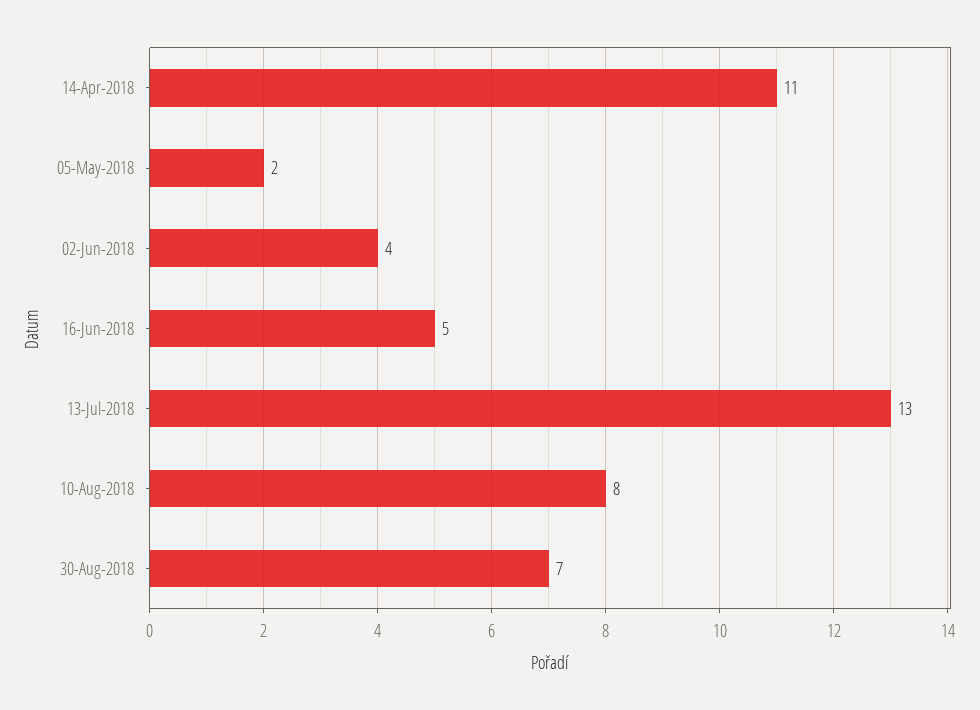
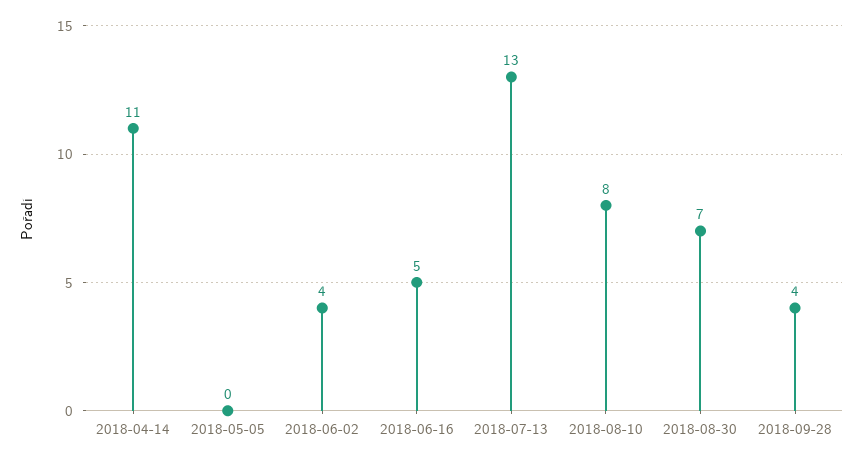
05-May-2018: 2 -> 0
2018-09-28: none -> 4

